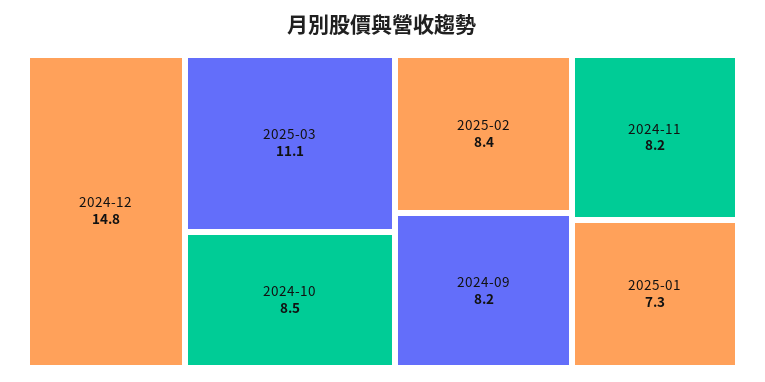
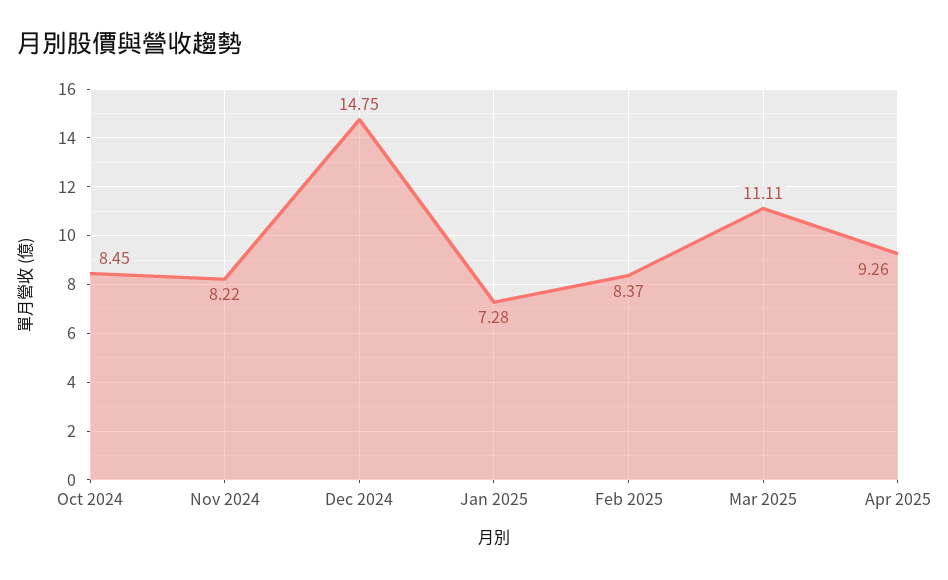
2024-09: 8.2 -> none
Apr 2025: none -> 9.26

